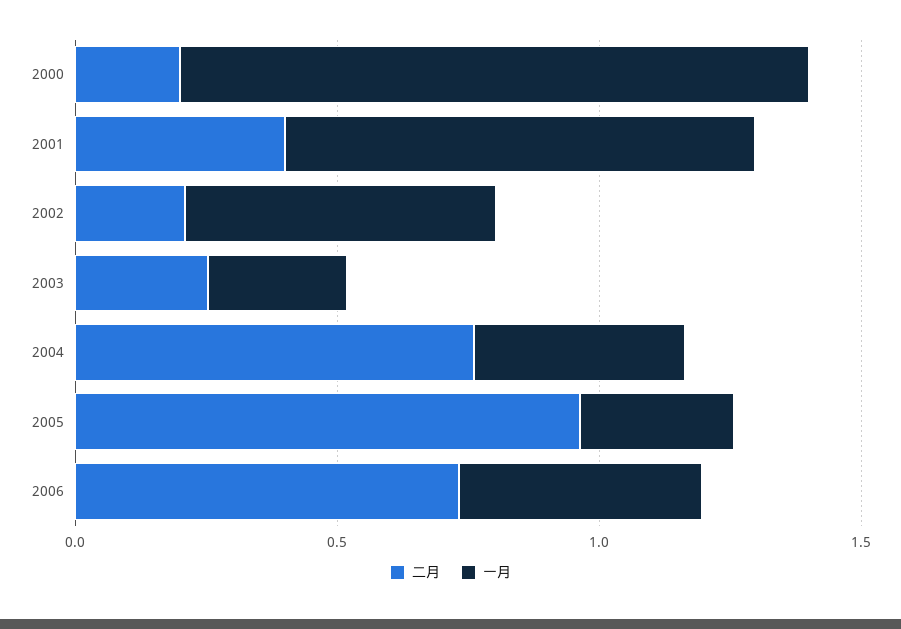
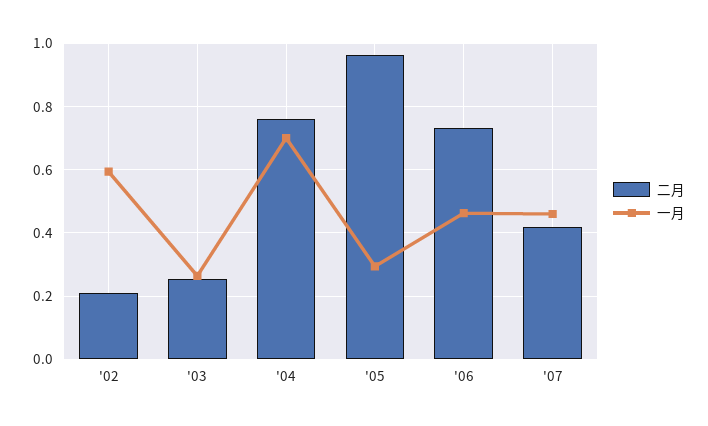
二月, 2000: 0.2 -> none
一月, 2000: 1.2 -> none
二月, 2001: 0.4 -> none
一月, 2001: 0.9 -> none
一月, 2004: 0.4 -> 0.7
二月, '07: none -> 0.42
一月, '07: none -> 0.46

